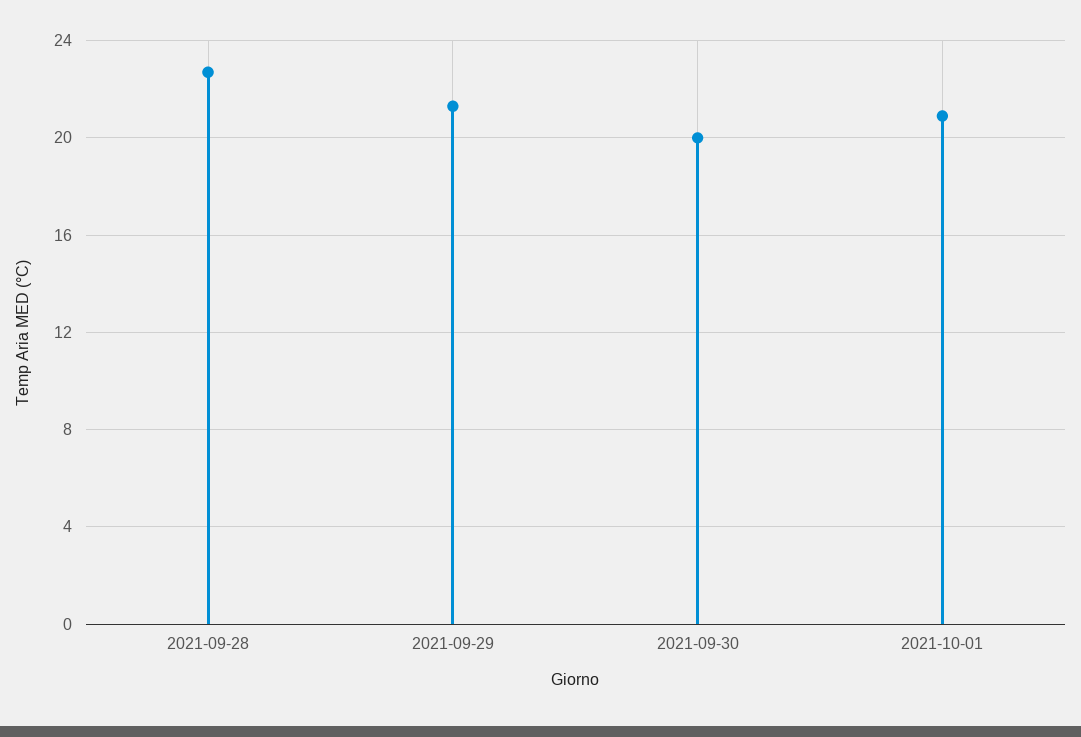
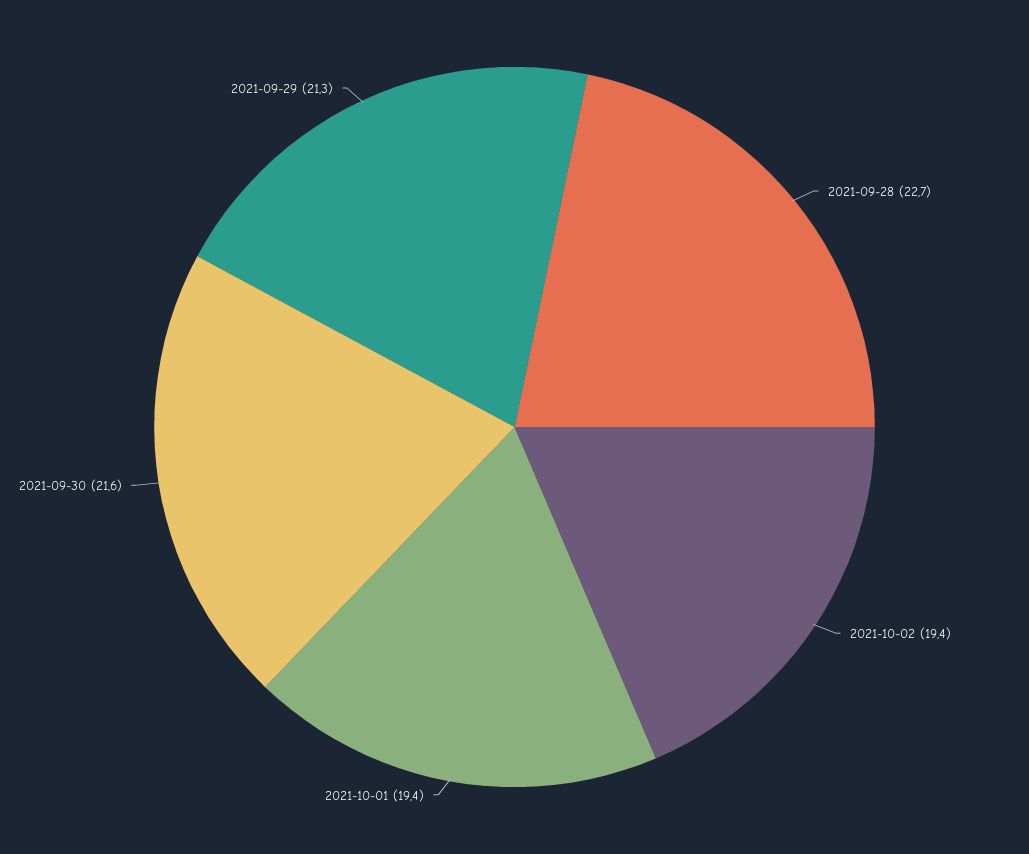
2021-09-30: 20 -> 21.6
2021-10-01: 21 -> 19.4
2021-10-02: none -> 19.4

